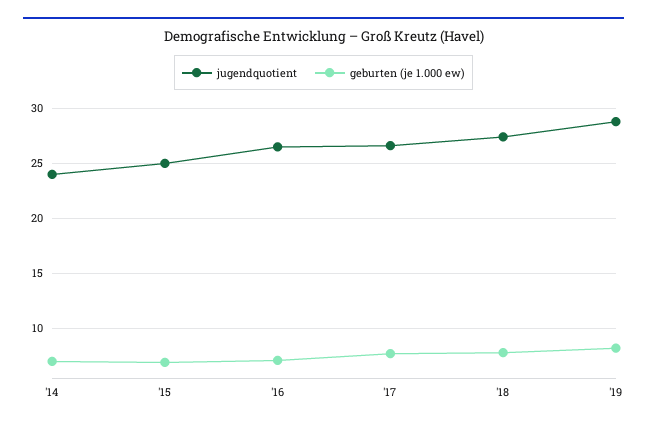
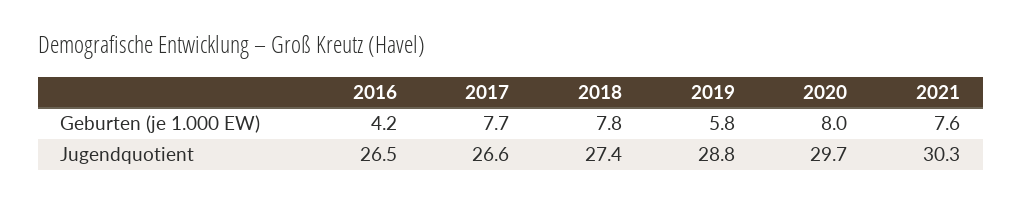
jugendquotient, '14: 24 -> none
geburten (je 1.000 ew), '14: 7 -> none
jugendquotient, '15: 25 -> none
geburten (je 1.000 ew), '15: 7 -> none
geburten (je 1.000 ew), '16: 7 -> 4.2
geburten (je 1.000 ew), '19: 8 -> 5.8
geburten (je 1.000 ew), 2020: none -> 8
geburten (je 1.000 ew), 2021: none -> 7.6
jugendquotient, 2020: none -> 29.7
jugendquotient, 2021: none -> 30.3

